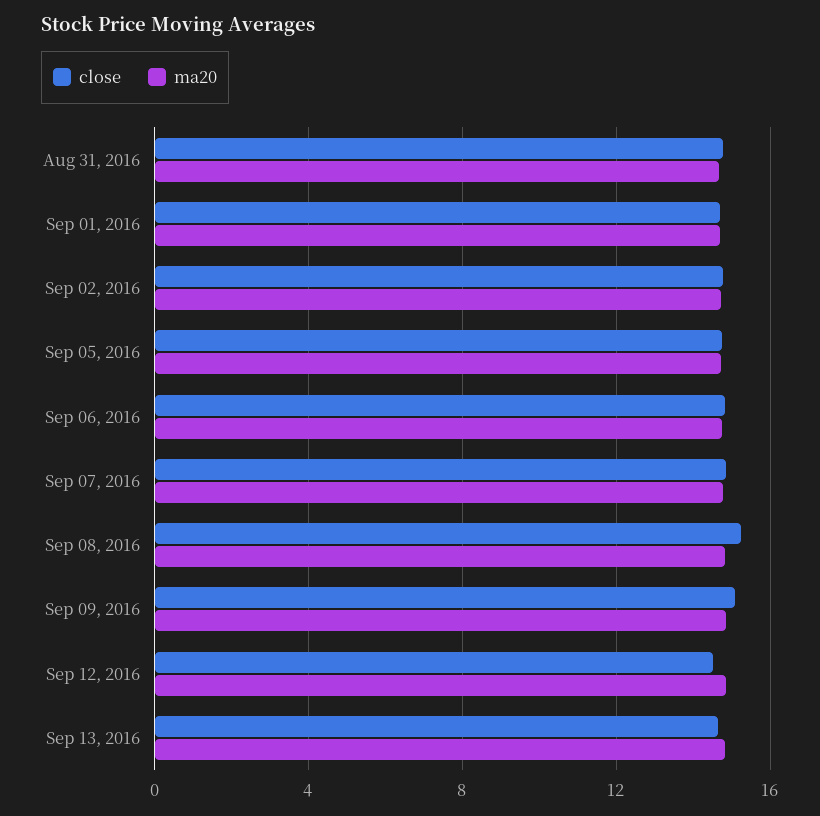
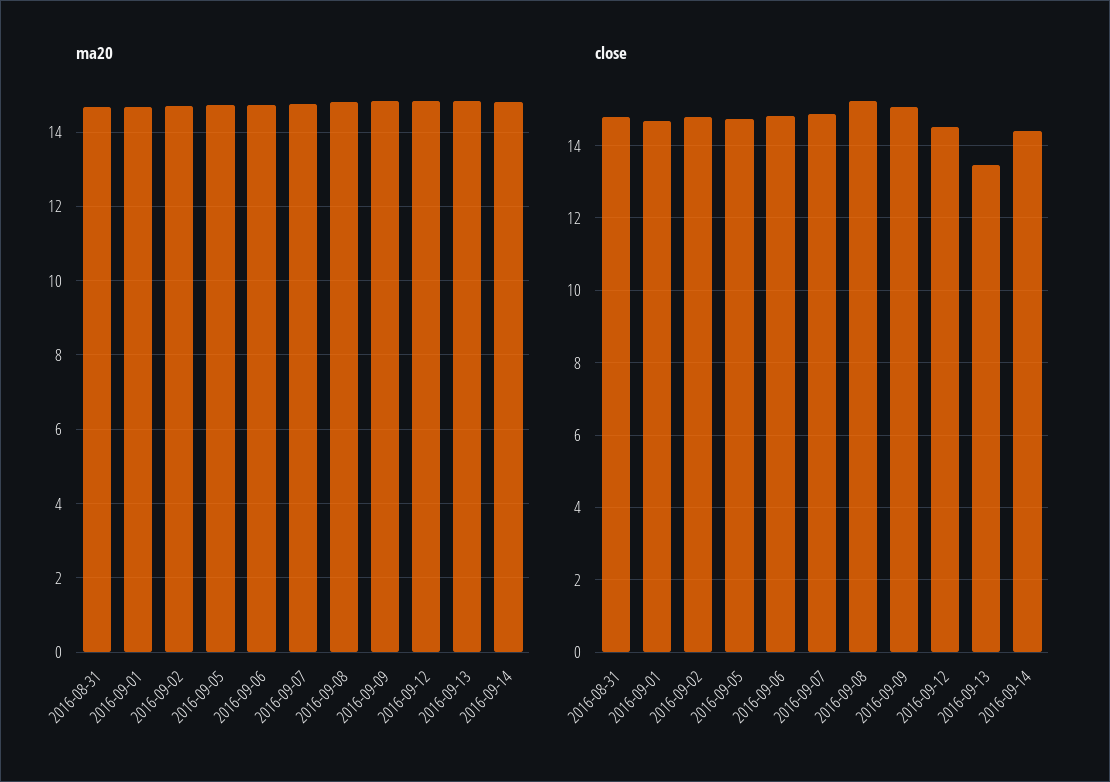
close, Sep 13, 2016: 14.5 -> 13.4
ma20, 2016-09-14: none -> 14.8
close, 2016-09-14: none -> 14.4

